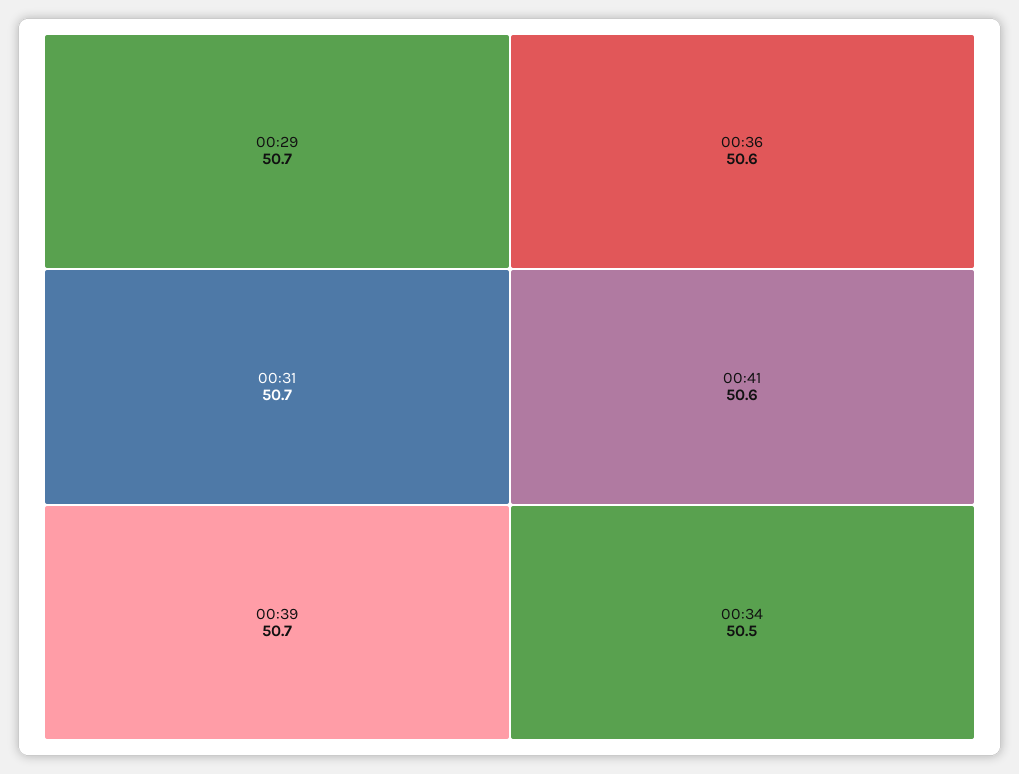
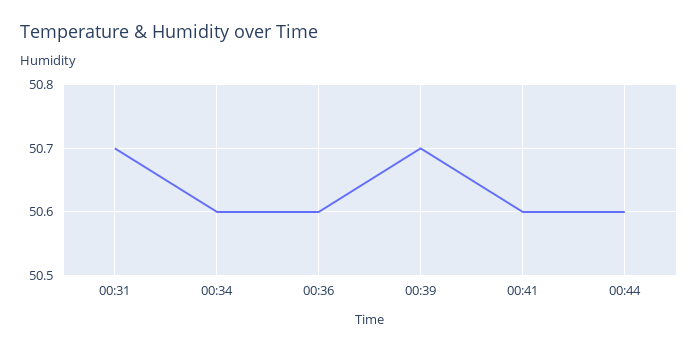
00:29: 50.7 -> none
00:34: 50.5 -> 50.6
00:44: none -> 50.6

